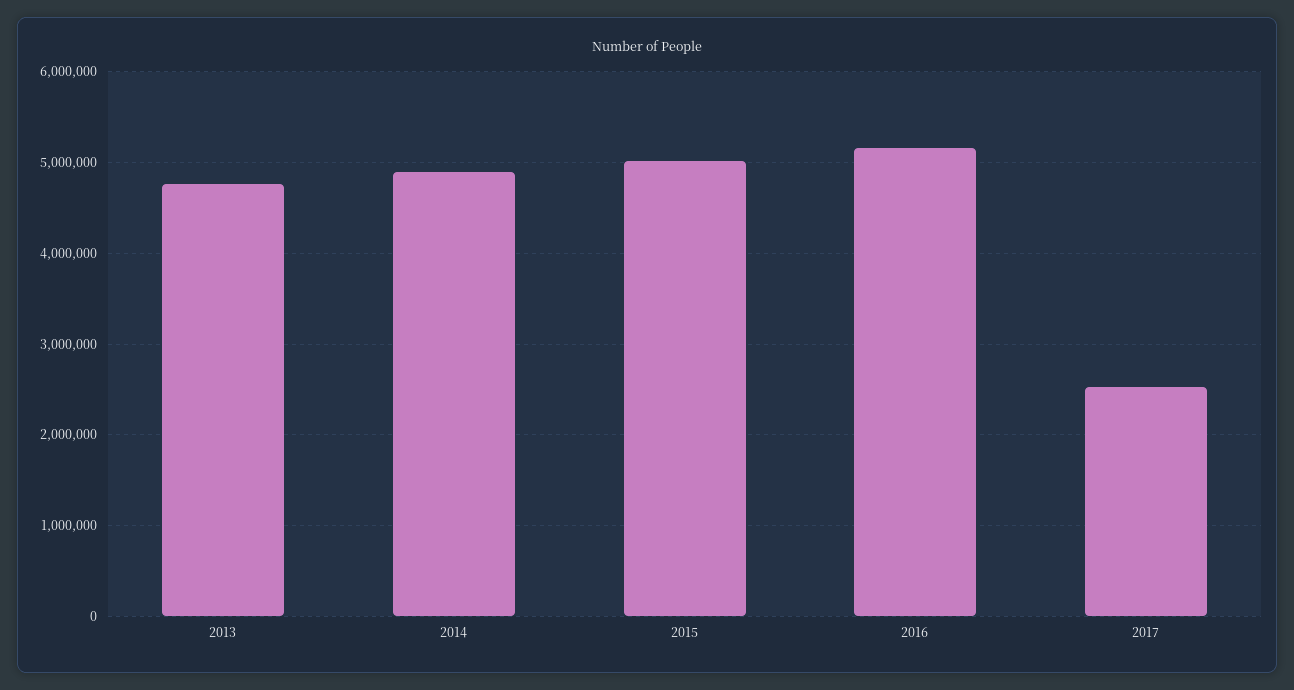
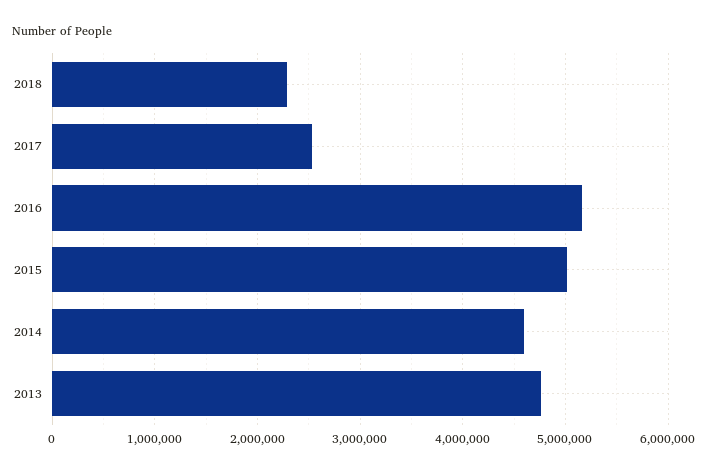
2014: 4900000 -> 4600000
2018: none -> 2300000

